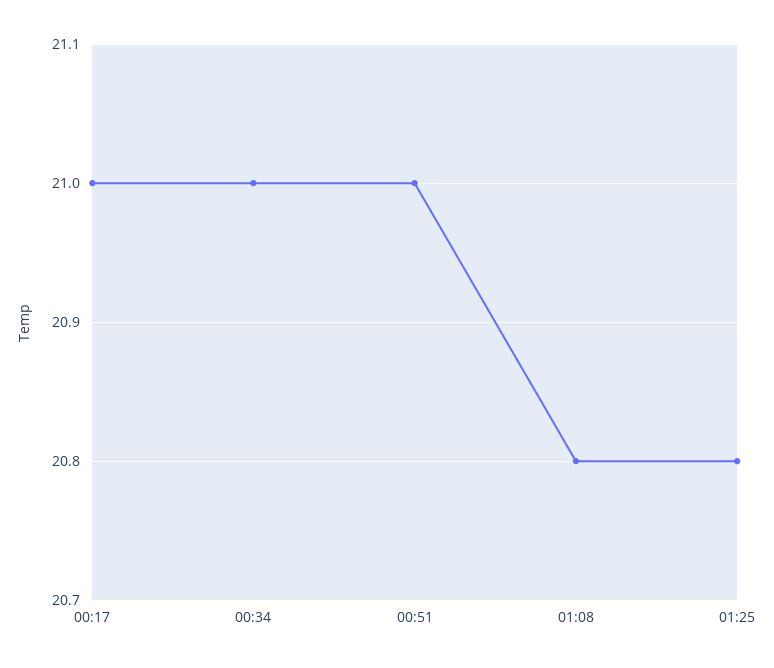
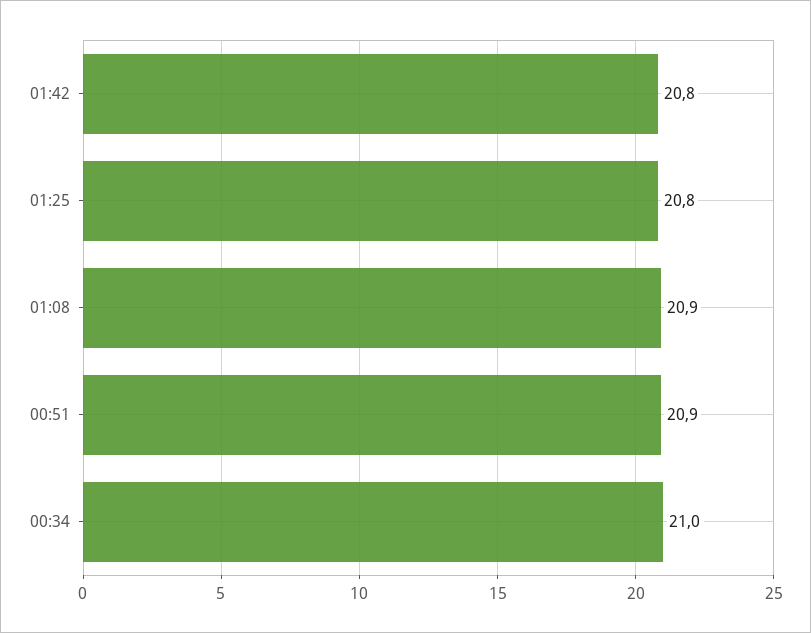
00:17: 21 -> none
00:51: 21 -> 20.9
01:08: 20.8 -> 20.9
01:42: none -> 20.8

